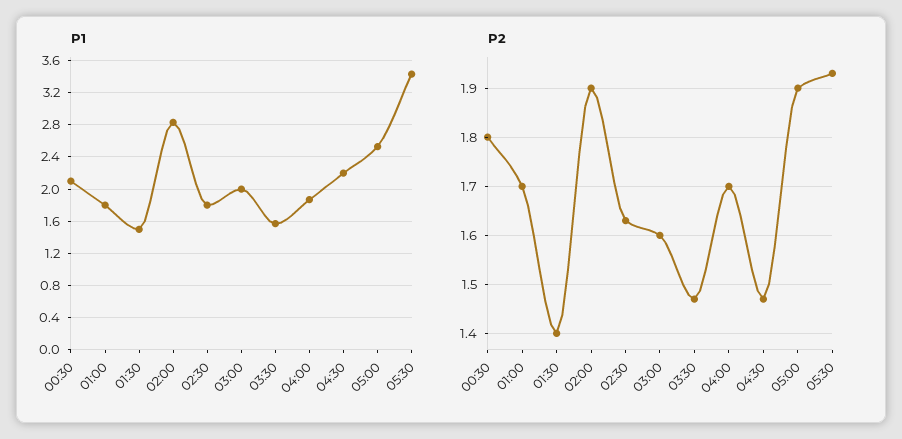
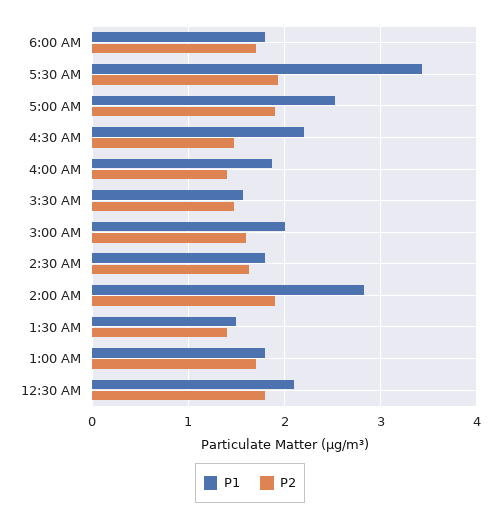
P2, 04:00: 1.7 -> 1.4
P1, 6:00 AM: none -> 1.8
P2, 6:00 AM: none -> 1.7

